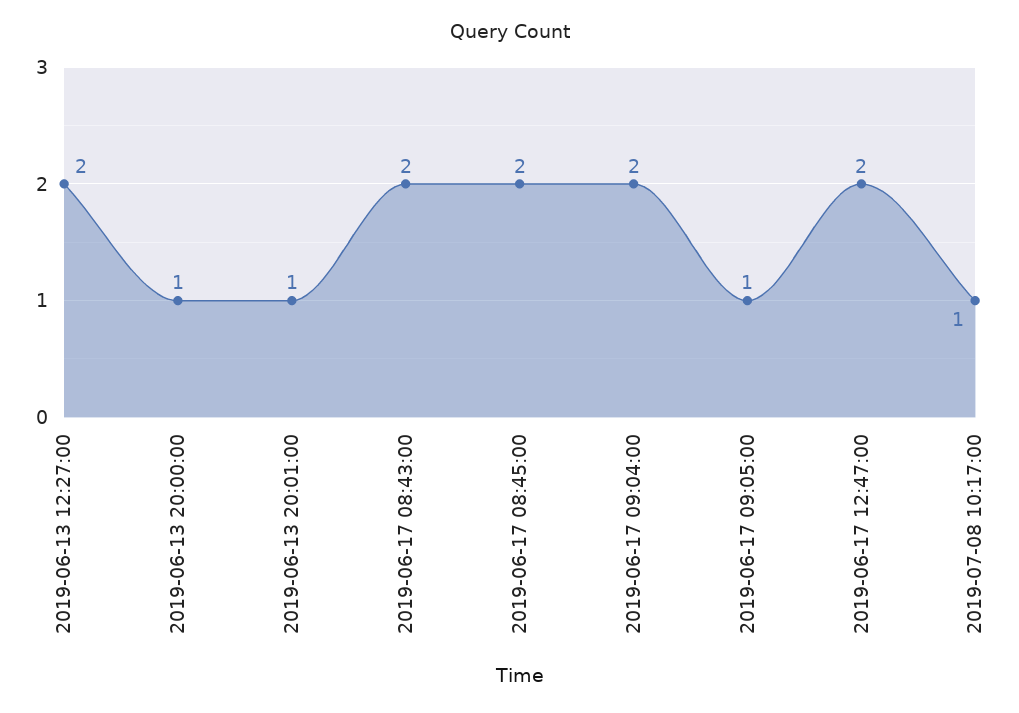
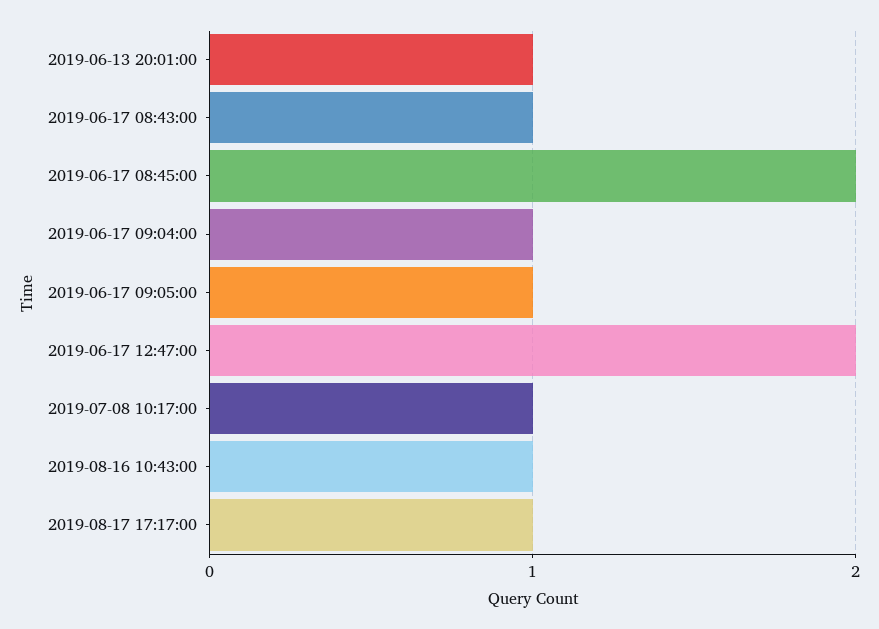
2019-06-13 12:27:00: 2 -> none
2019-06-13 20:00:00: 1 -> none
2019-06-17 08:43:00: 2 -> 1
2019-06-17 09:04:00: 2 -> 1
2019-08-16 10:43:00: none -> 1
2019-08-17 17:17:00: none -> 1

